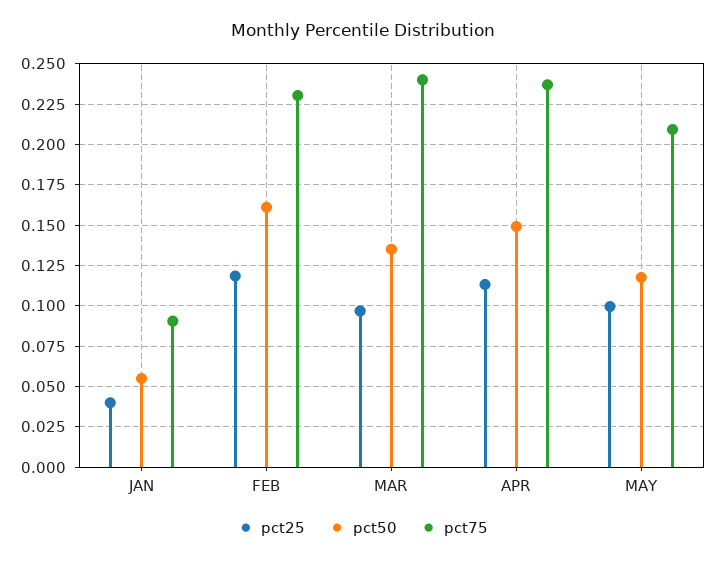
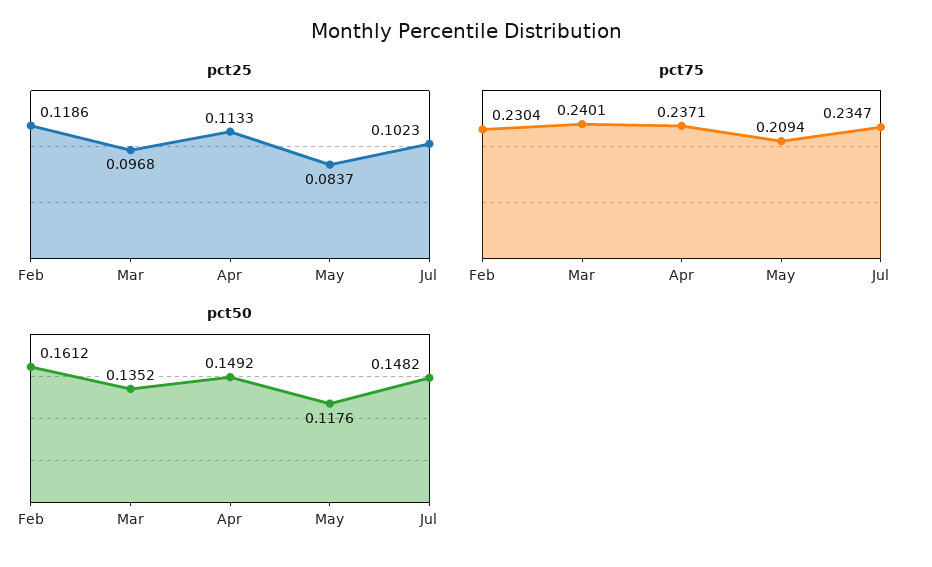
pct25, JAN: 0.04 -> none
pct50, JAN: 0.055 -> none
pct75, JAN: 0.09 -> none
pct25, MAY: 0.1 -> 0.0837
pct25, Jul: none -> 0.1023
pct75, Jul: none -> 0.2347
pct50, Jul: none -> 0.1482

